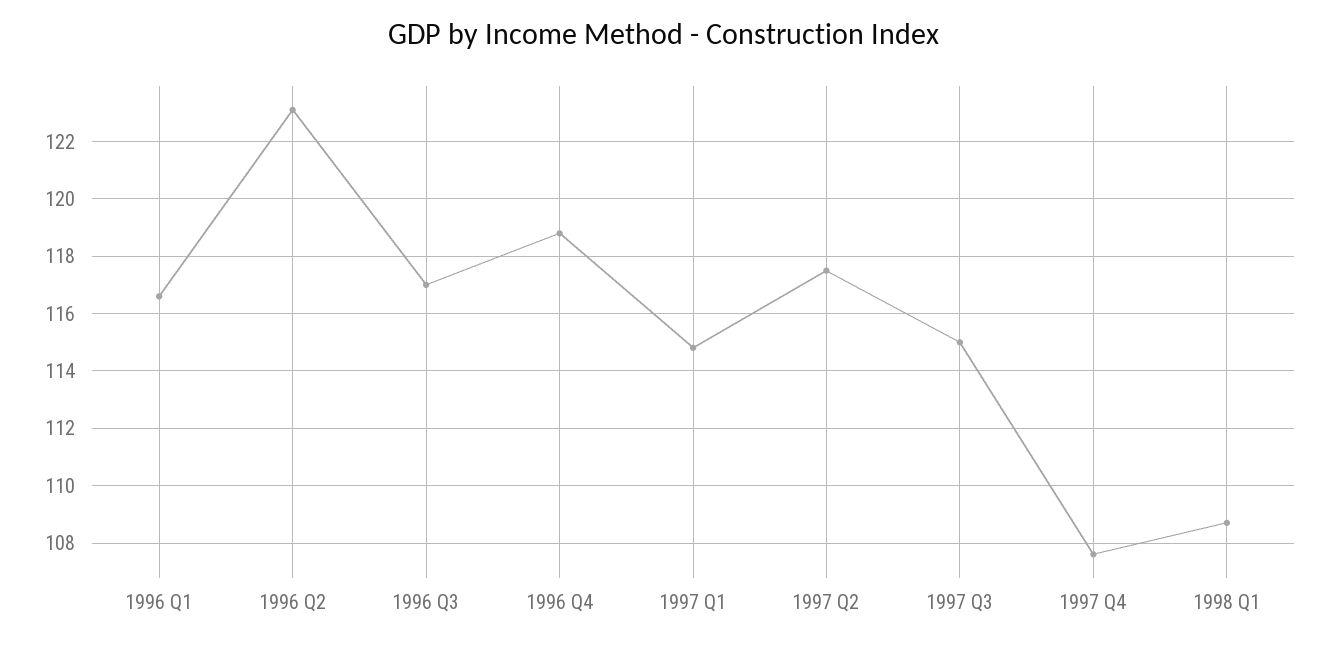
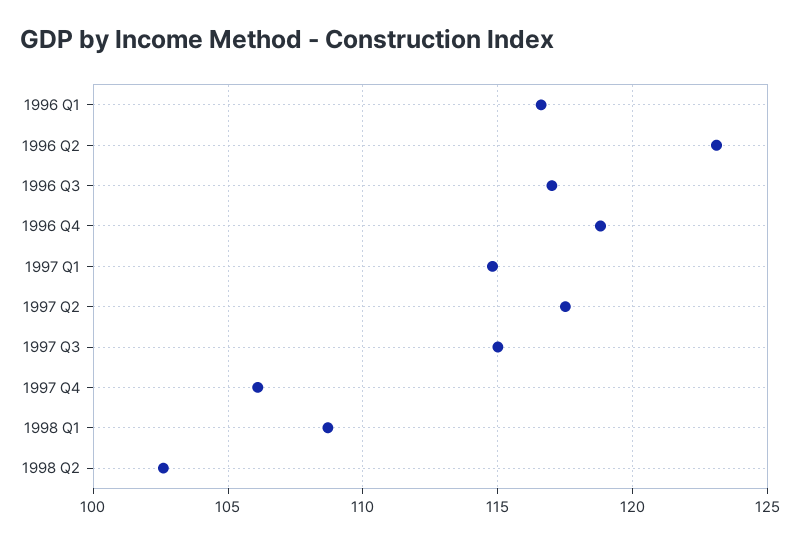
1997 Q4: 107.5 -> 106
1998 Q2: none -> 102.5

